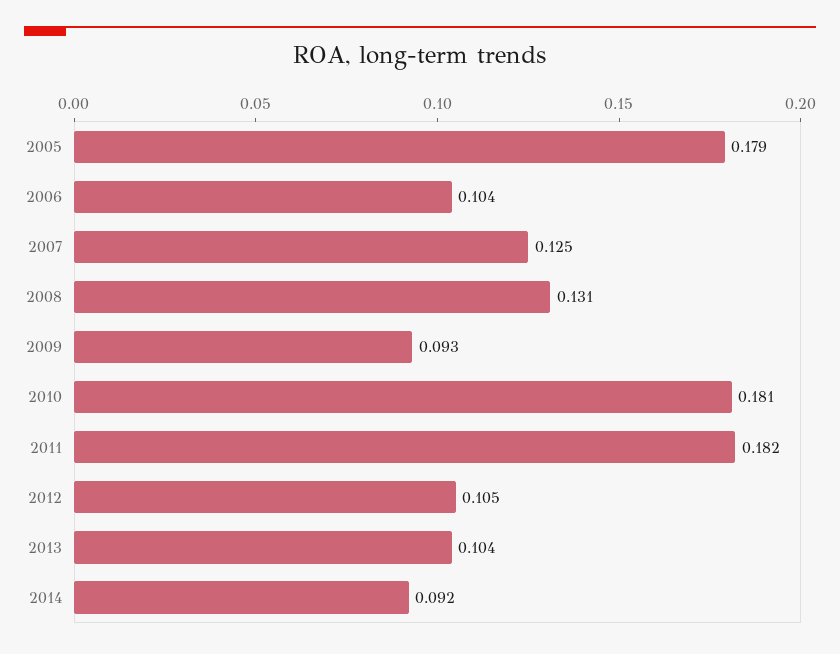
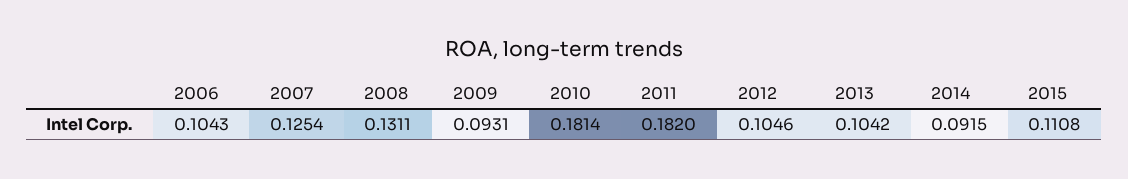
2005: 0.179 -> none
2015: none -> 0.1108

